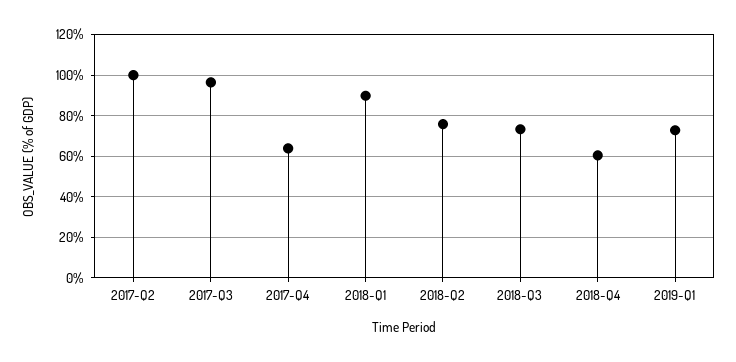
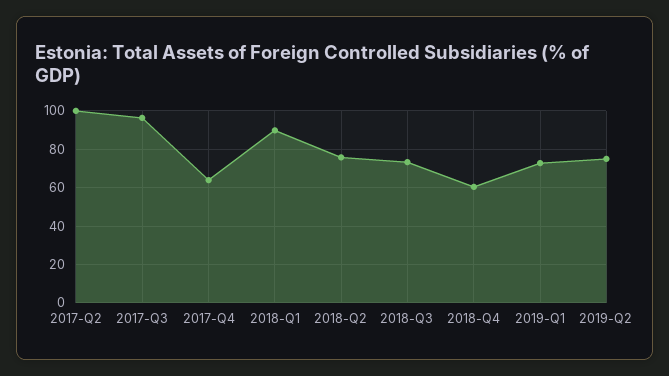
2019-Q2: none -> 75

